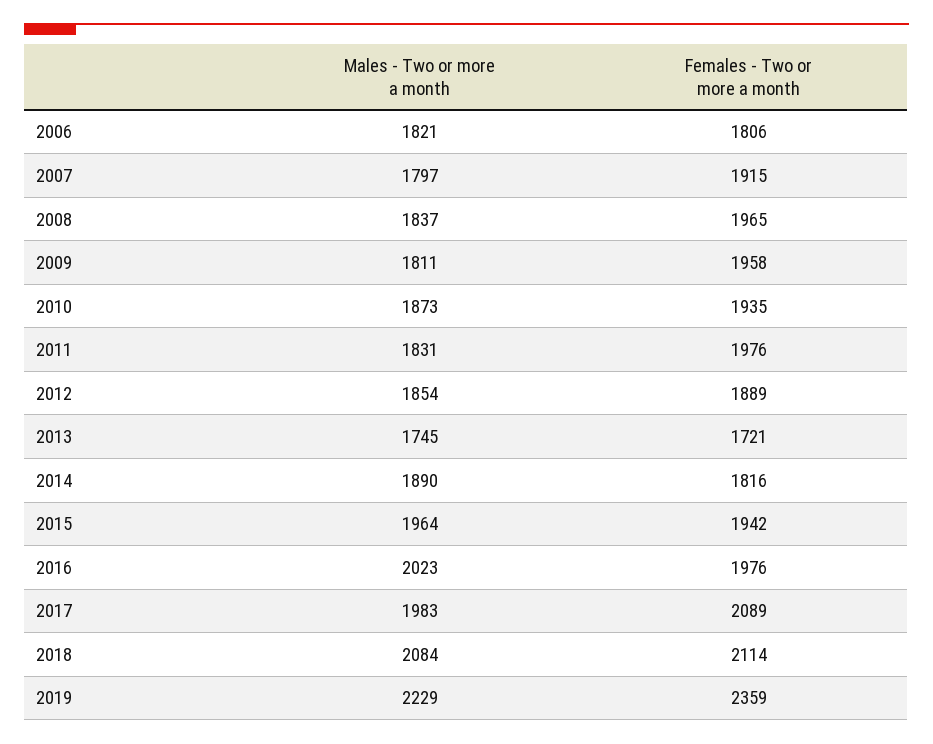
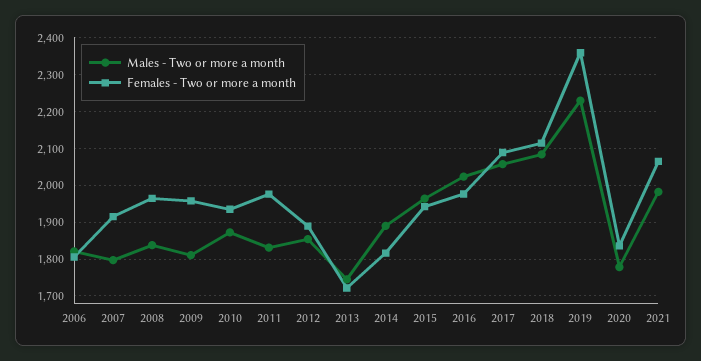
Males - Two or more a month, 2017: 1983 -> 2060
Males - Two or more a month, 2020: none -> 1780
Females - Two or more a month, 2020: none -> 1840
Males - Two or more a month, 2021: none -> 1980
Females - Two or more a month, 2021: none -> 2060

